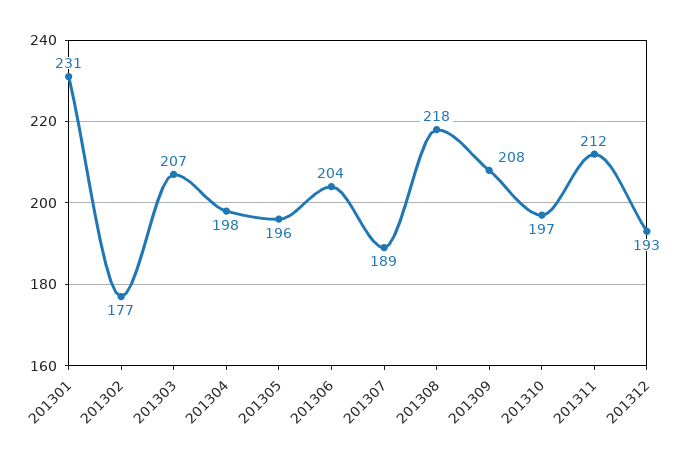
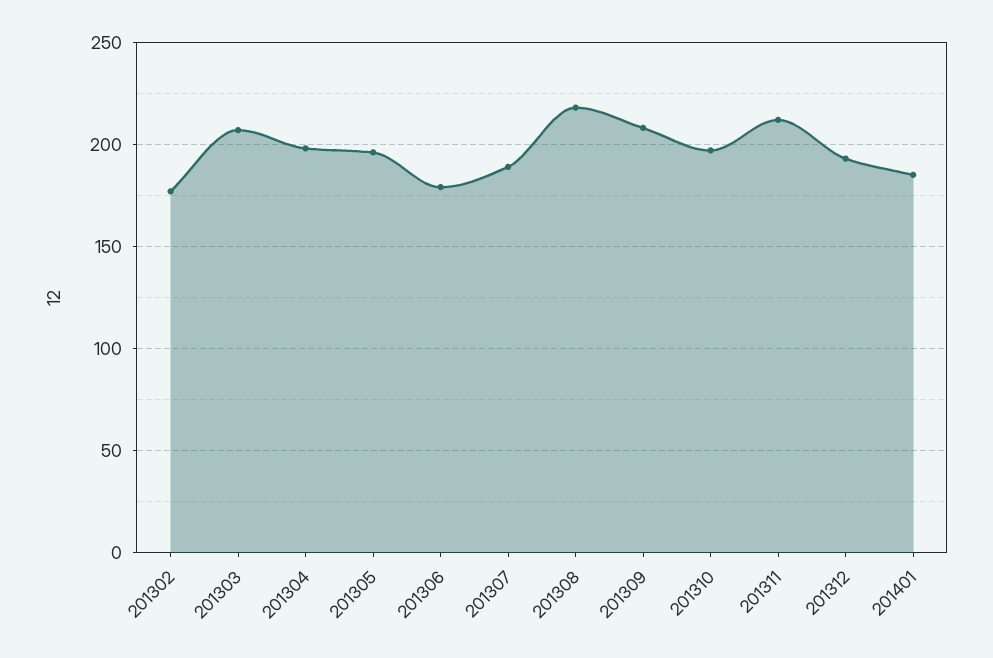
201301: 231 -> none
201306: 204 -> 180
201401: none -> 185

